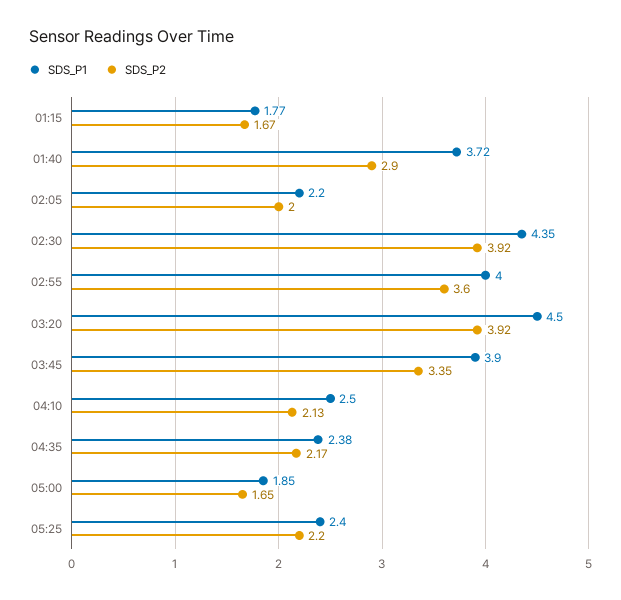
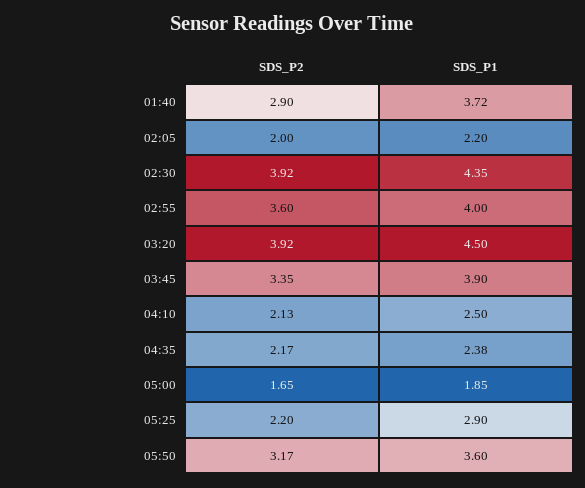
SDS_P1, 01:15: 1.77 -> none
SDS_P2, 01:15: 1.67 -> none
SDS_P1, 05:25: 2.4 -> 2.9
SDS_P2, 05:50: none -> 3.17
SDS_P1, 05:50: none -> 3.6

